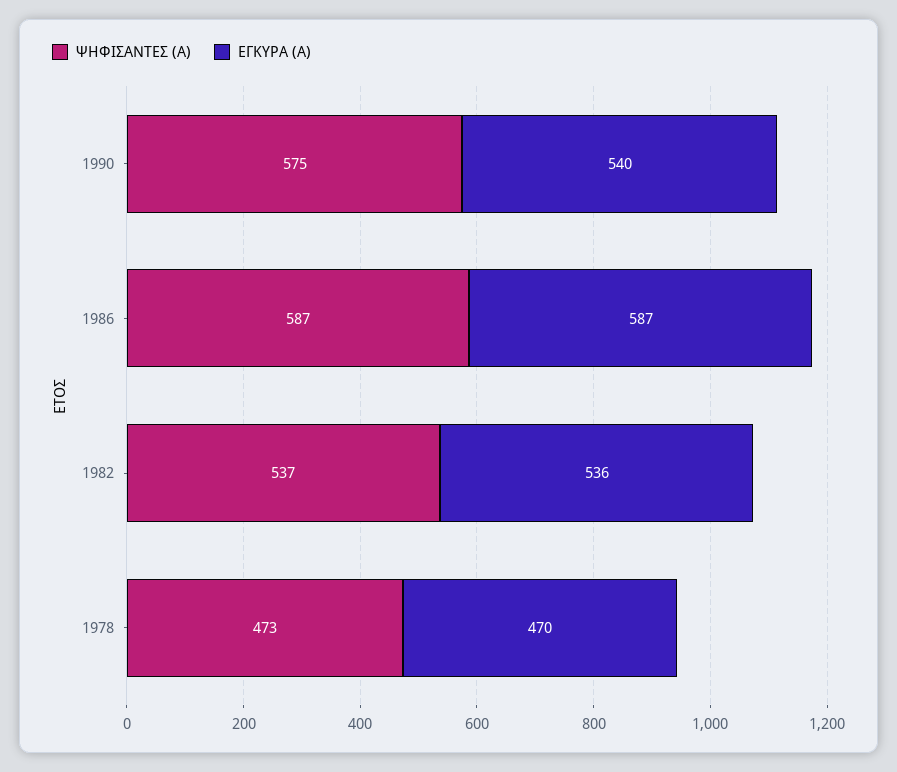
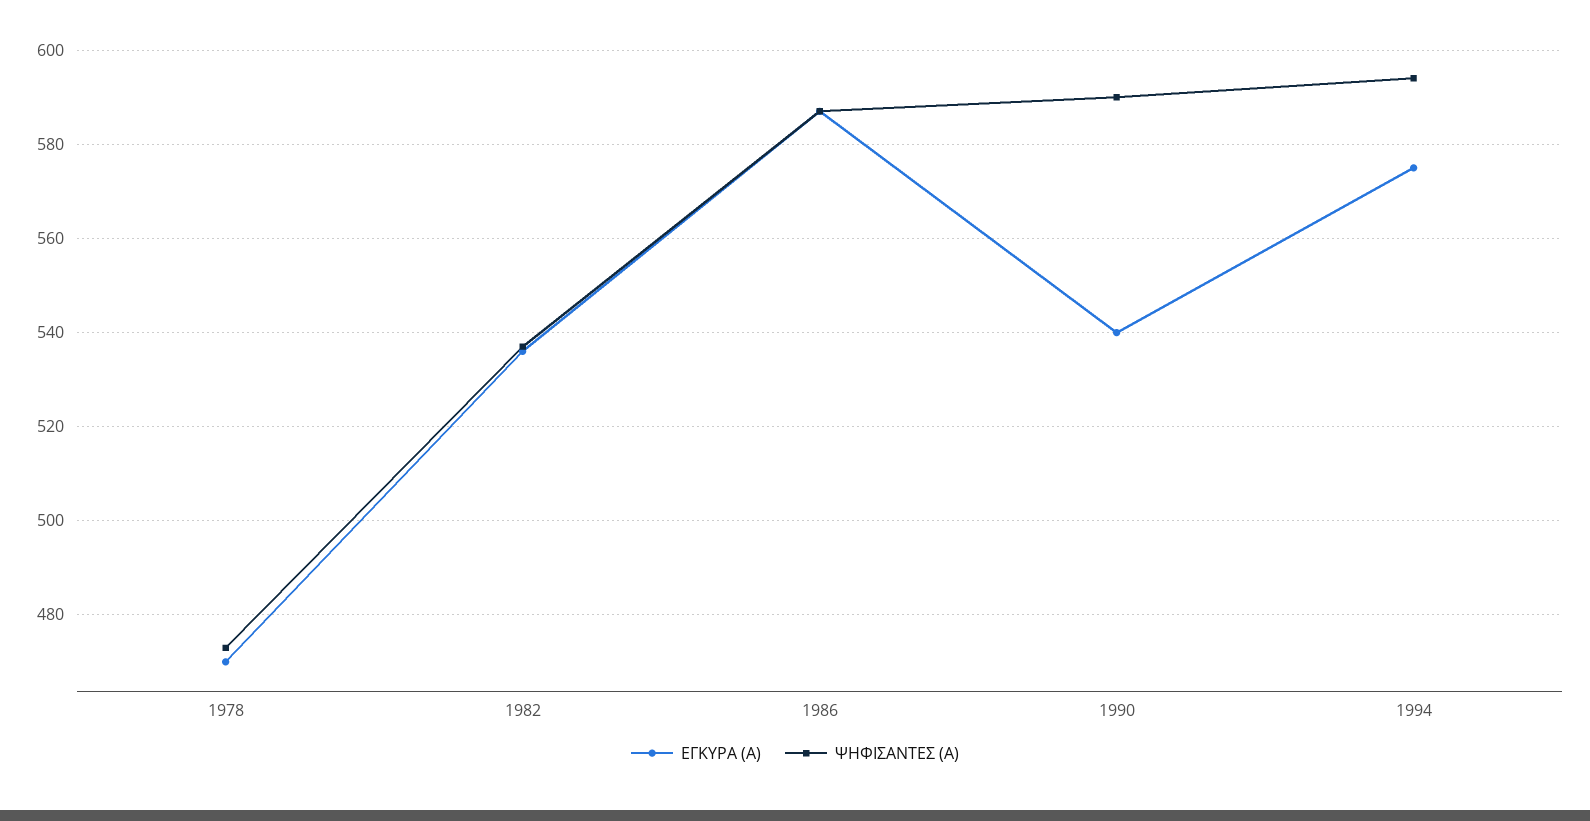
ΨΗΦΙΣΑΝΤΕΣ (Α), 1990: 575 -> 590
ΕΓΚΥΡΑ (Α), 1994: none -> 575
ΨΗΦΙΣΑΝΤΕΣ (Α), 1994: none -> 595

